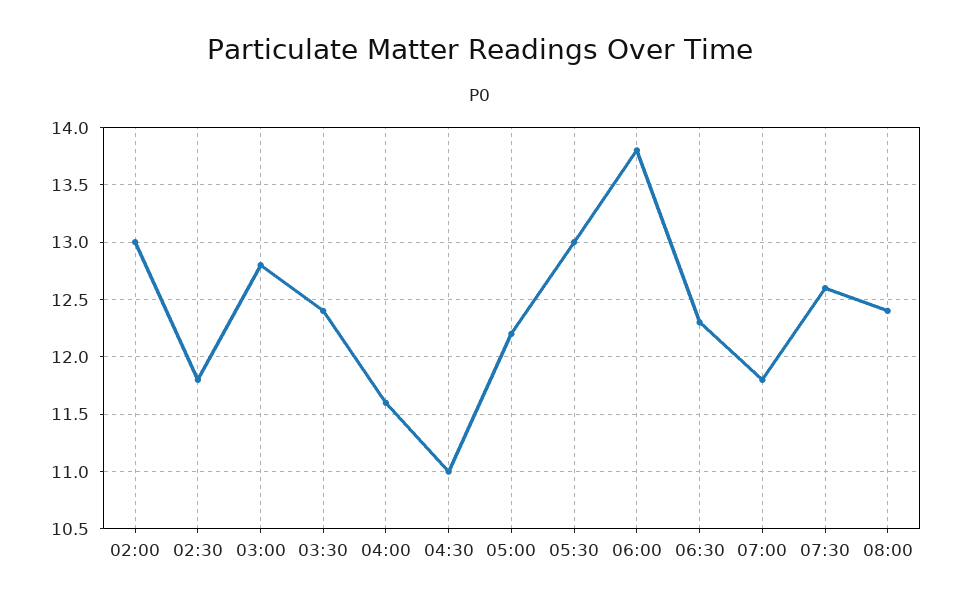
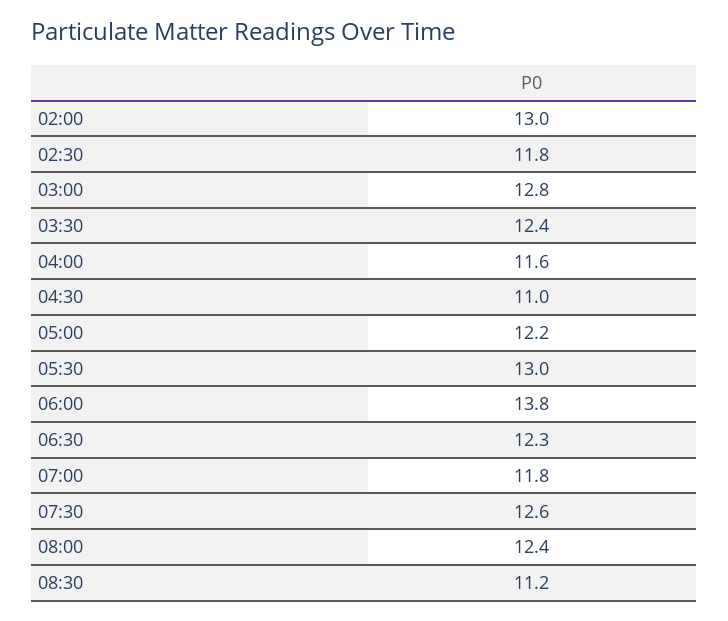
08:30: none -> 11.2

